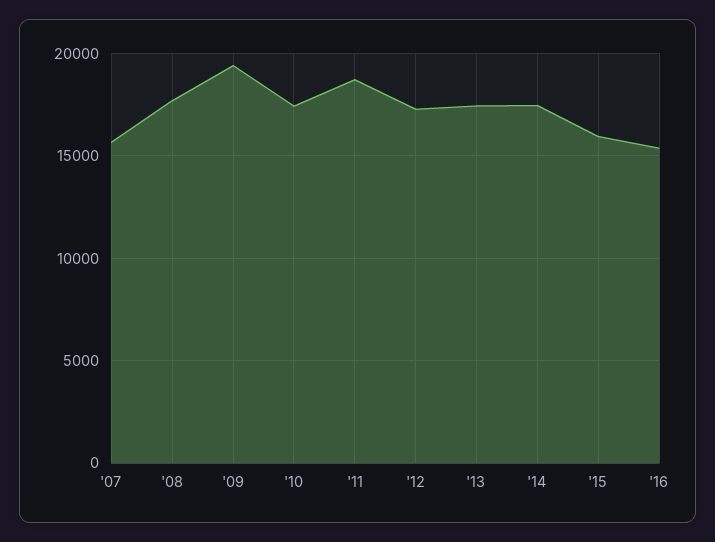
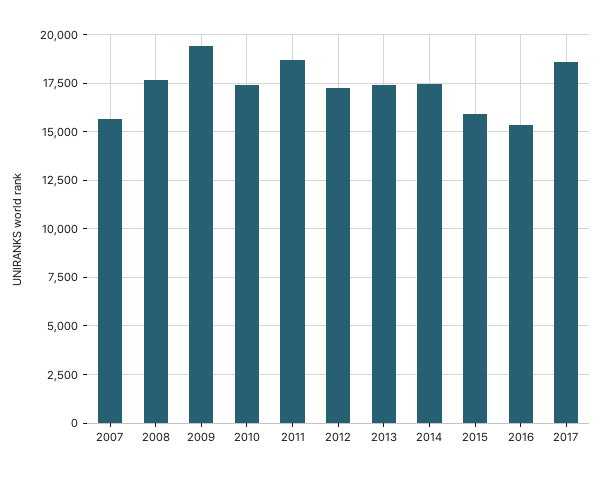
2017: none -> 18500

